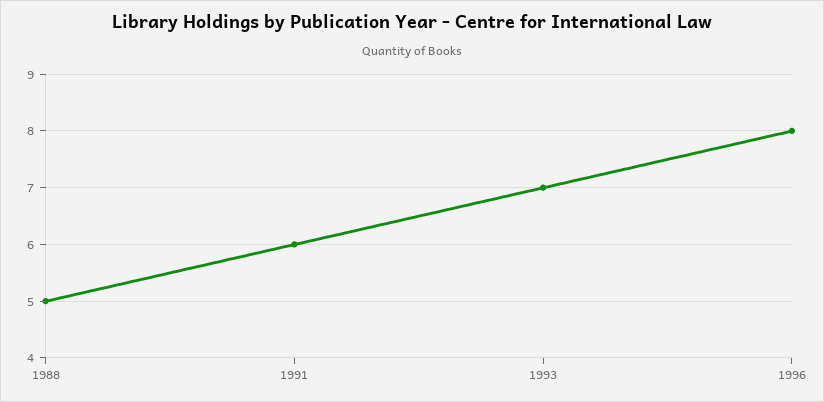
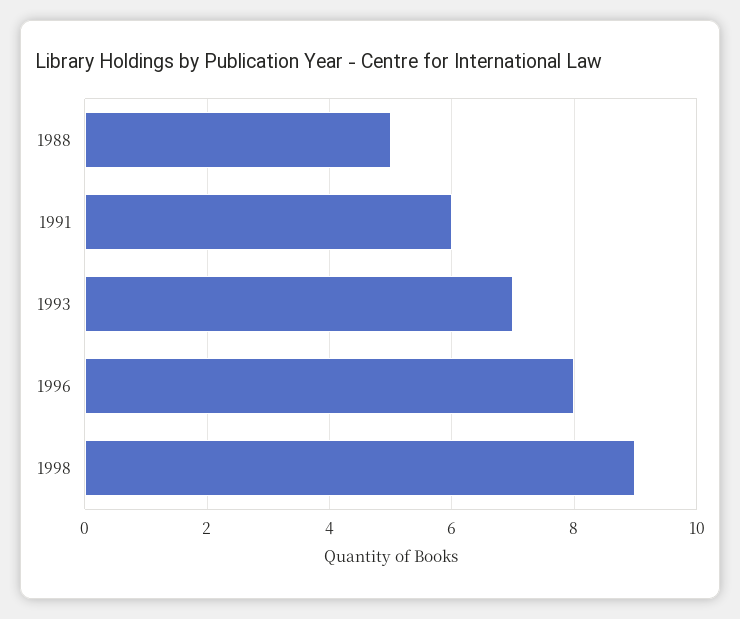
1998: none -> 9

